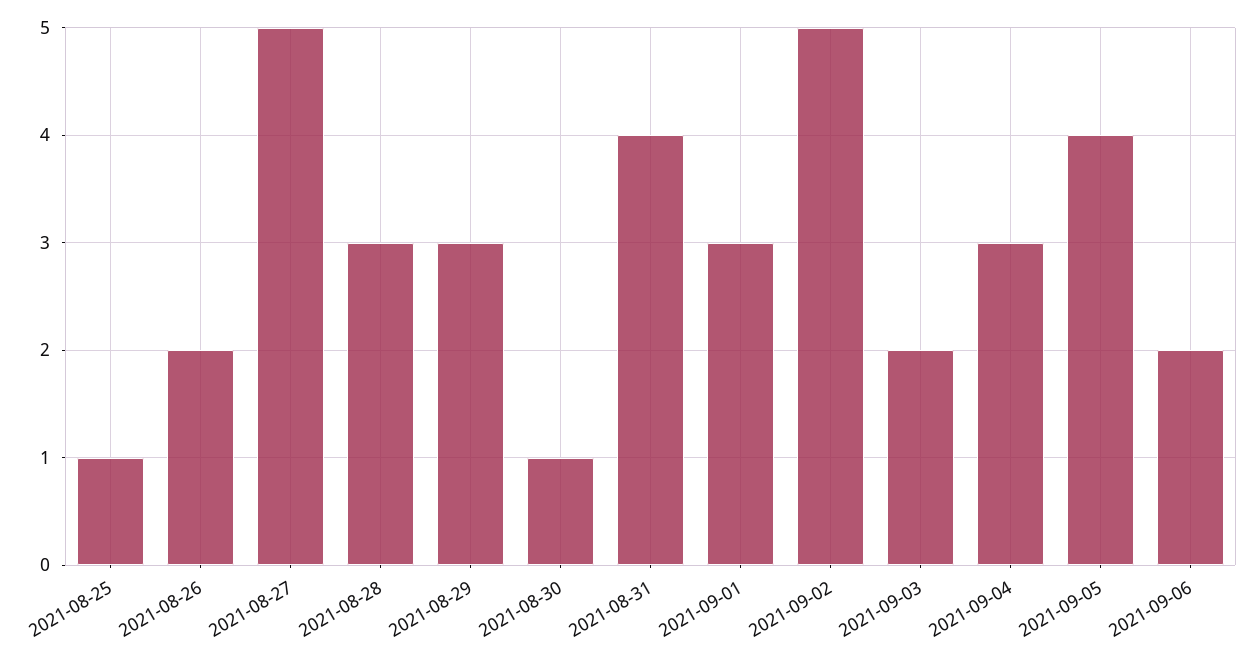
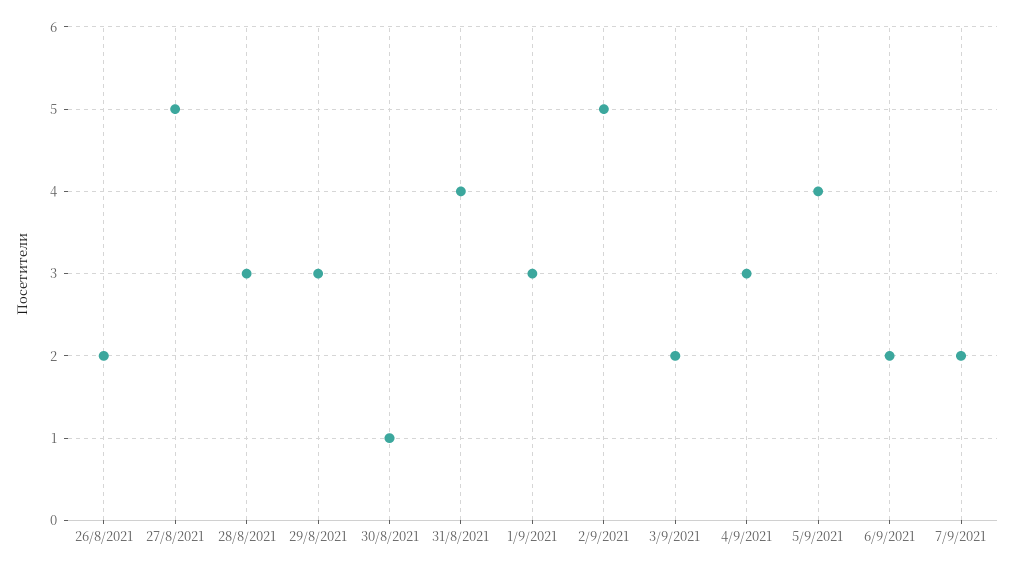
2021-08-25: 1 -> none
7/9/2021: none -> 2

